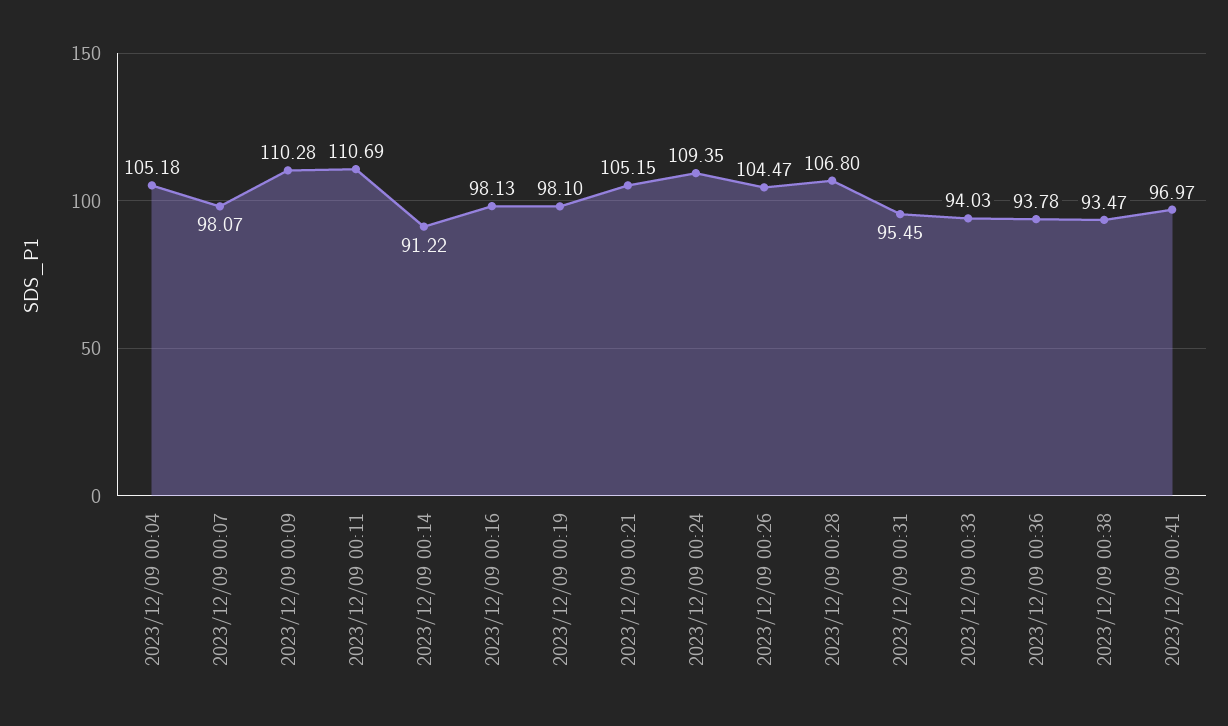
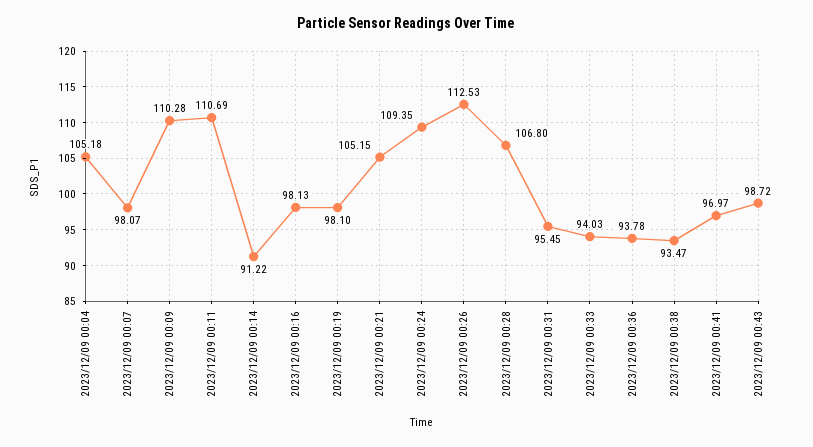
2023/12/09 00:26: 104.47 -> 112.53
2023/12/09 00:43: none -> 98.72

